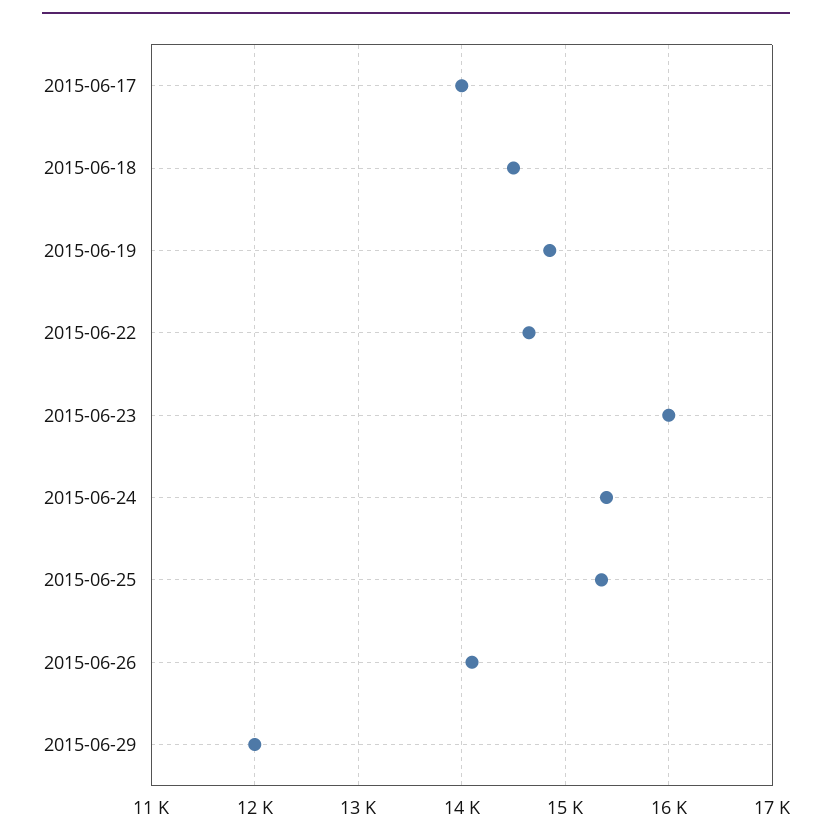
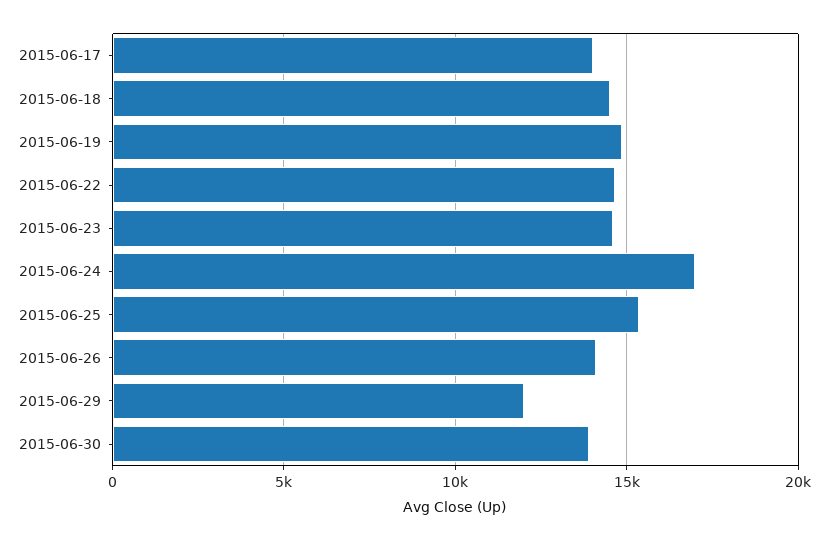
2015-06-23: 16000 -> 14500
2015-06-24: 15400 -> 17000
2015-06-30: none -> 14000

